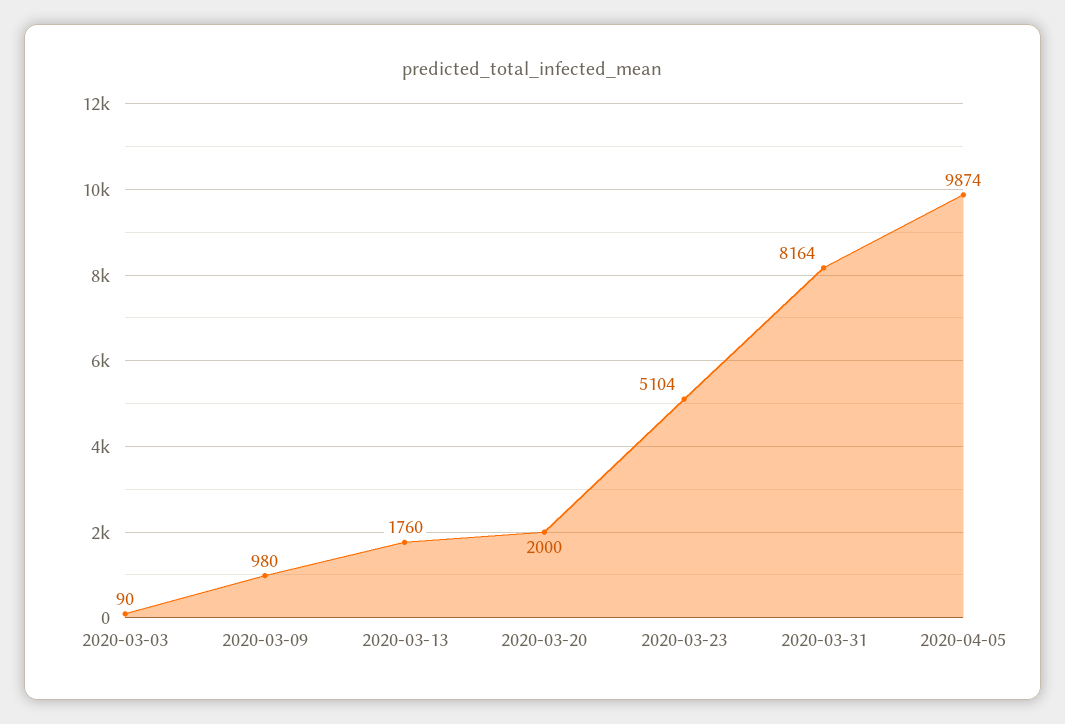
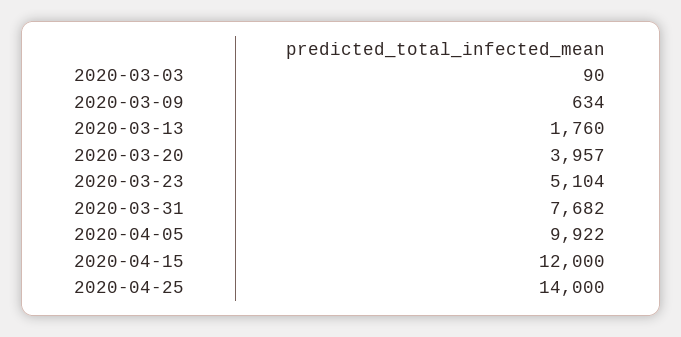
2020-03-09: 980 -> 634
2020-03-20: 2000 -> 3957
2020-03-31: 8164 -> 7682
2020-04-05: 9874 -> 9922
2020-04-15: none -> 12000
2020-04-25: none -> 14000

